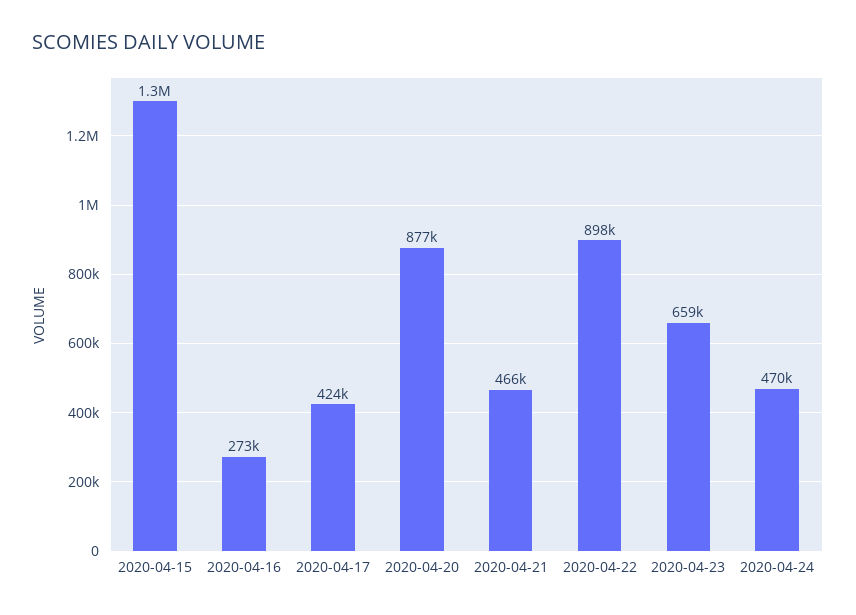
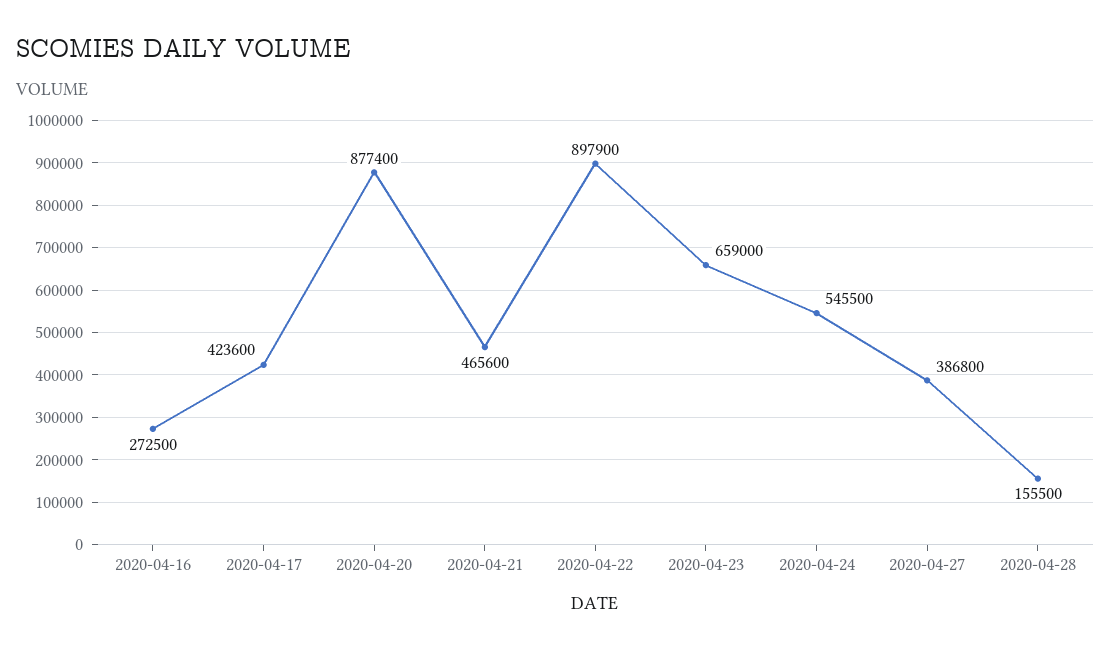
2020-04-15: 1300000 -> none
2020-04-24: 470000 -> 545500
2020-04-27: none -> 386800
2020-04-28: none -> 155500

